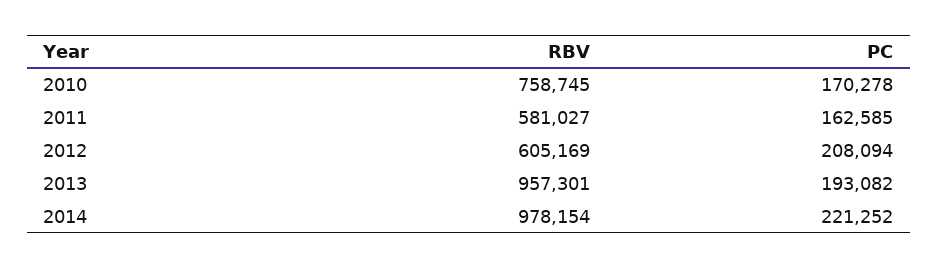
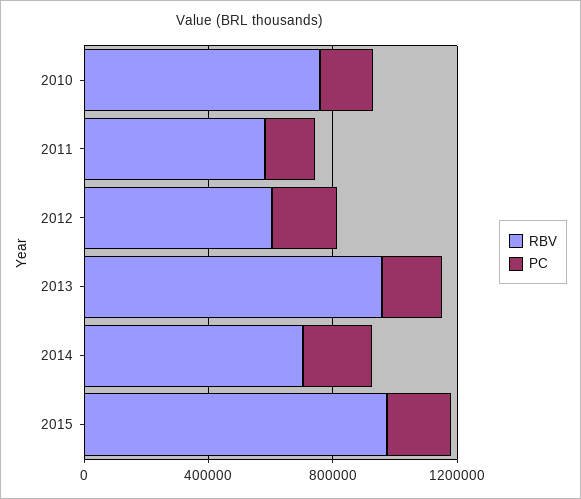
RBV, 2014: 978154 -> 700000
RBV, 2015: none -> 1000000
PC, 2015: none -> 200000

